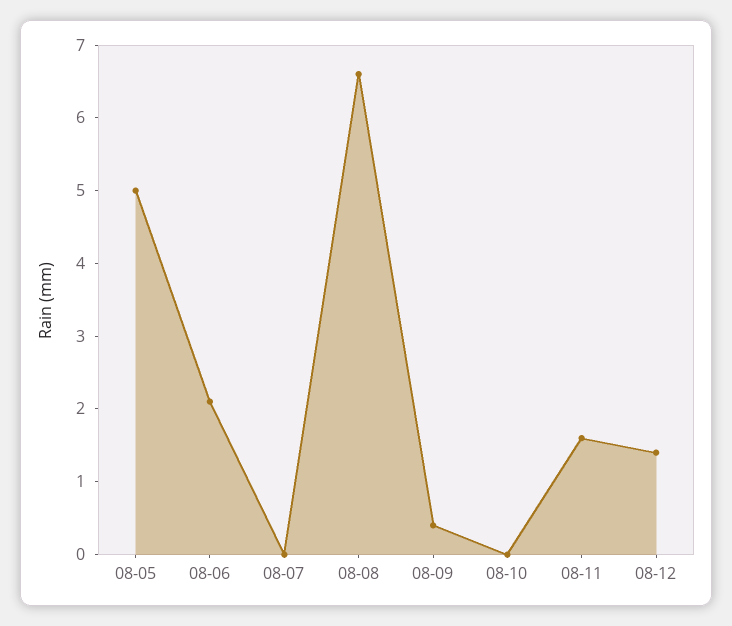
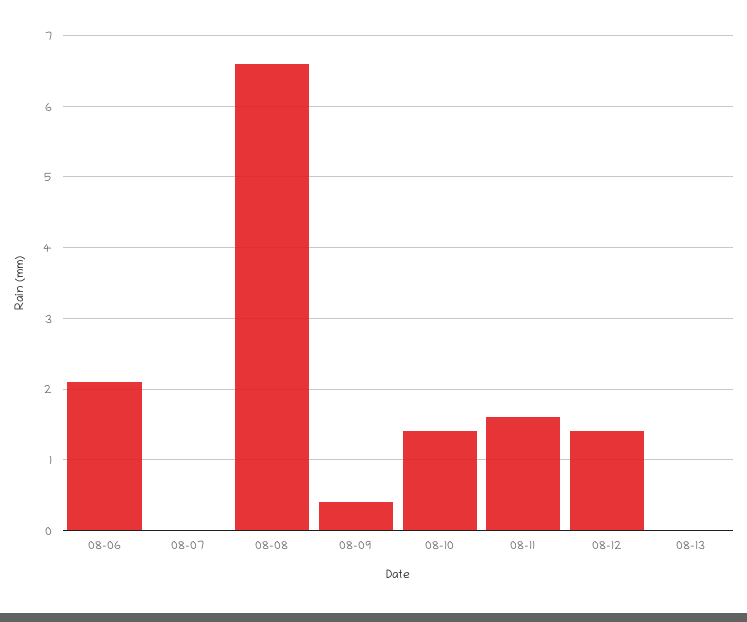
08-05: 5 -> none
08-10: 0 -> 1.4
08-13: none -> 0

